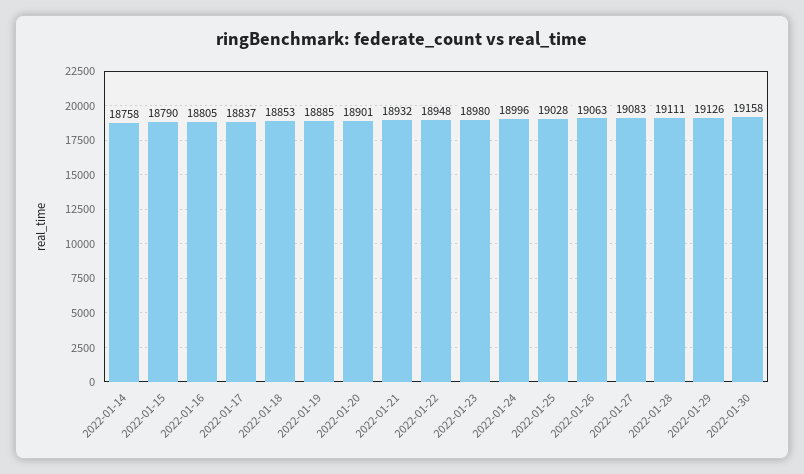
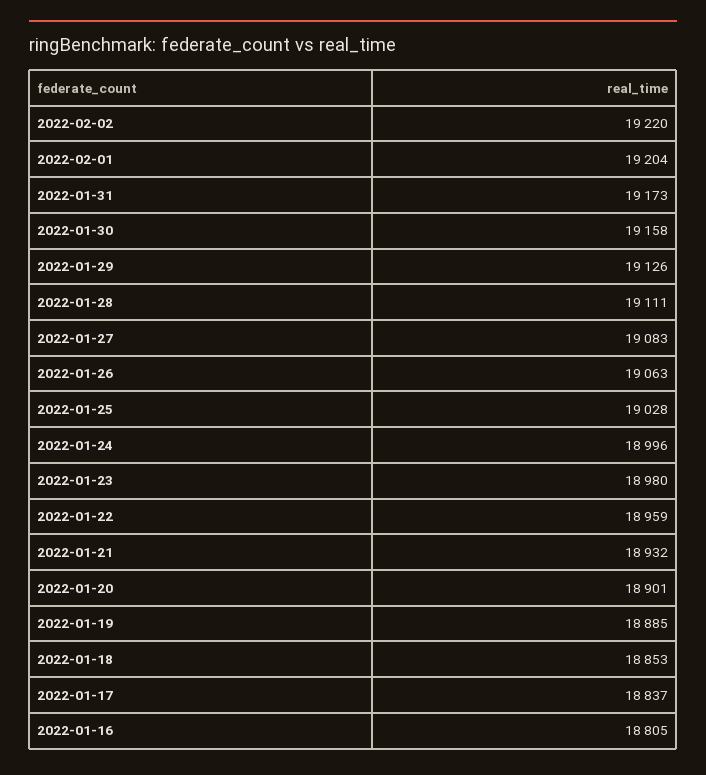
2022-01-14: 18758 -> none
2022-01-15: 18790 -> none
2022-01-22: 18948 -> 18959
2022-02-02: none -> 19220
2022-02-01: none -> 19204
2022-01-31: none -> 19173

